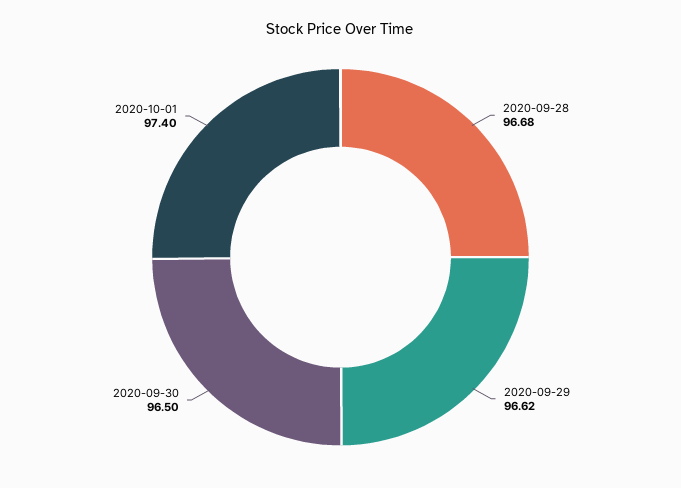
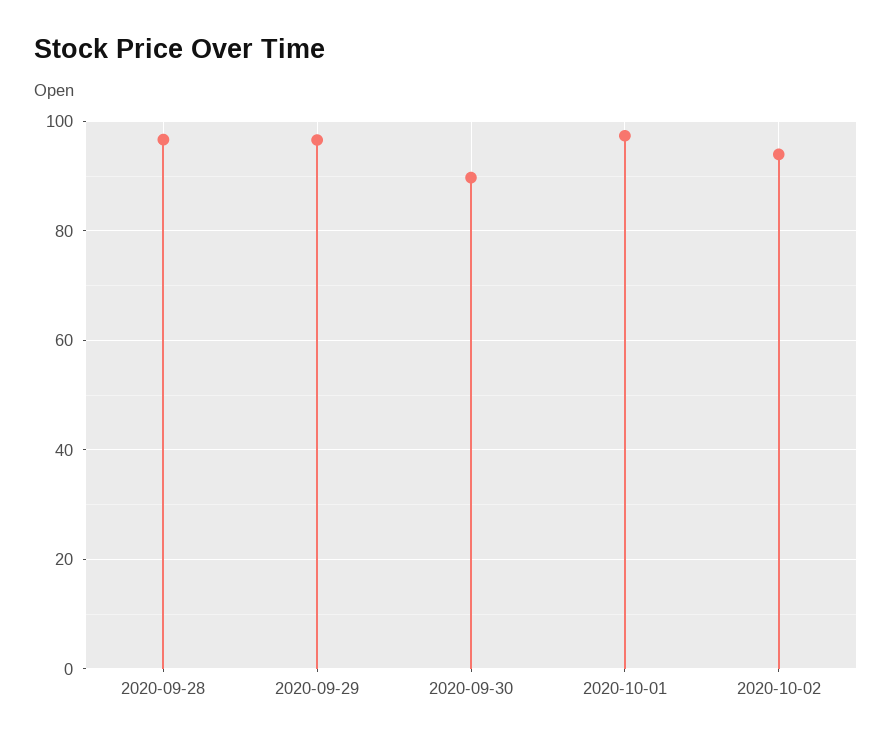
2020-09-30: 96.5 -> 90
2020-10-02: none -> 94

